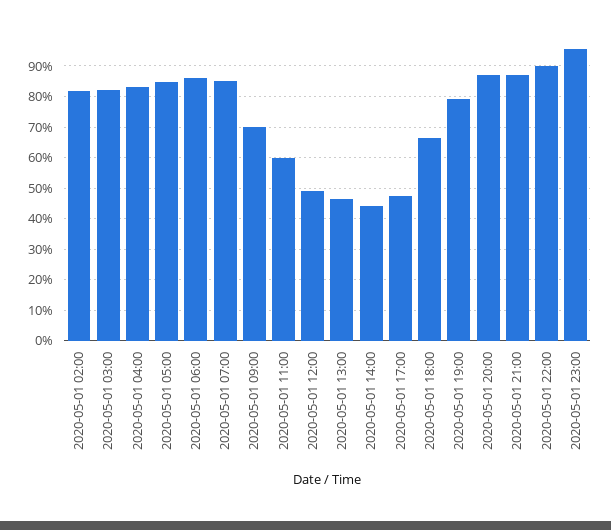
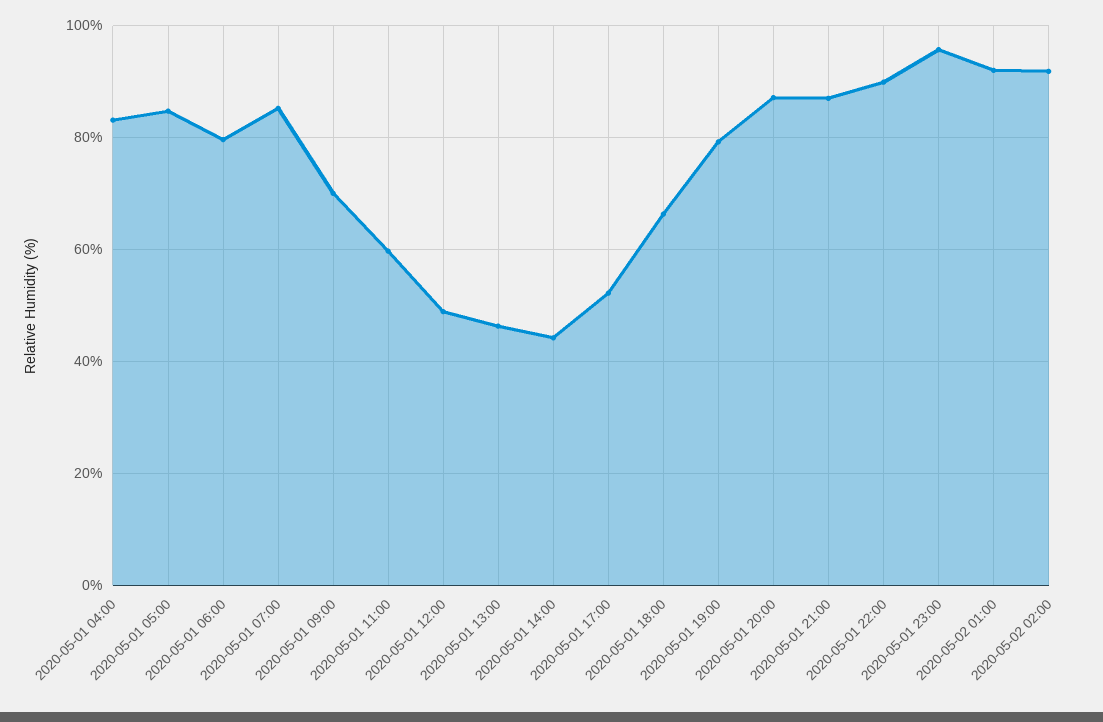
2020-05-01 02:00: 82 -> none
2020-05-01 03:00: 82 -> none
2020-05-01 06:00: 86 -> 80
2020-05-01 17:00: 48 -> 52
2020-05-02 01:00: none -> 92
2020-05-02 02:00: none -> 92

